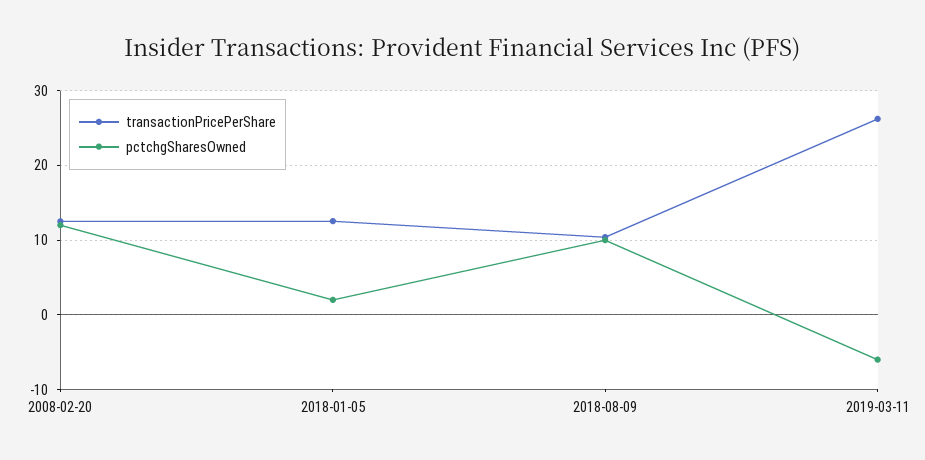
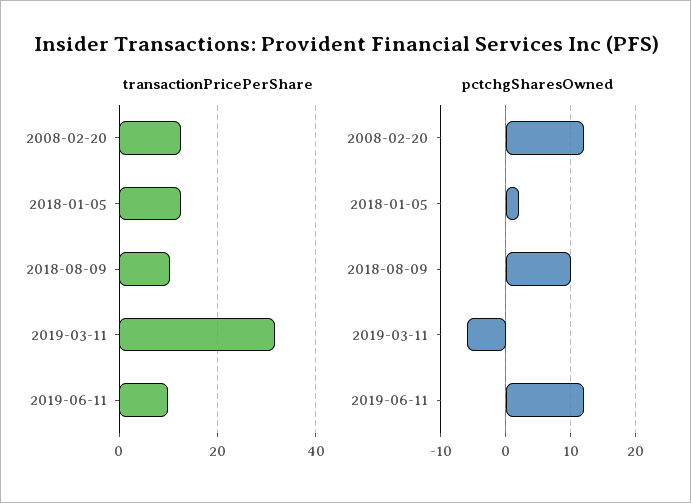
transactionPricePerShare, 2019-03-11: 26 -> 32
transactionPricePerShare, 2019-06-11: none -> 10
pctchgSharesOwned, 2019-06-11: none -> 12

